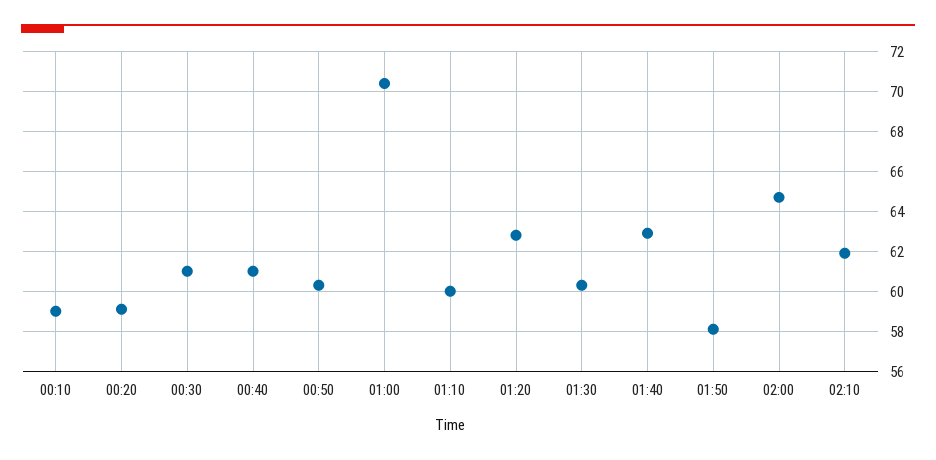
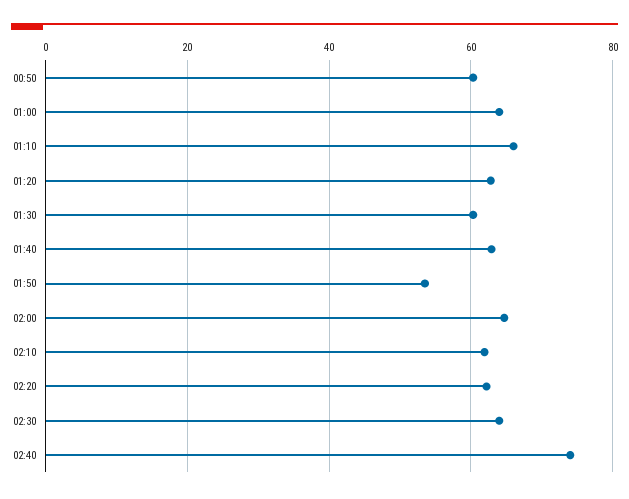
00:10: 59 -> none
00:20: 59 -> none
00:30: 61 -> none
00:40: 61 -> none
01:00: 70.5 -> 64
01:10: 60 -> 66
01:50: 58 -> 54
02:20: none -> 62
02:30: none -> 64
02:40: none -> 74

